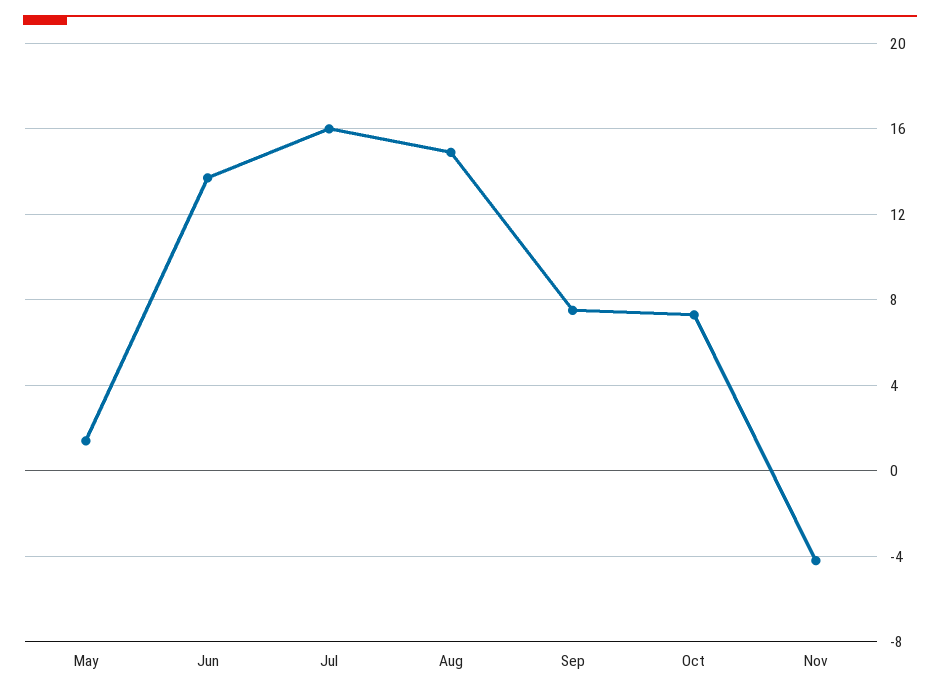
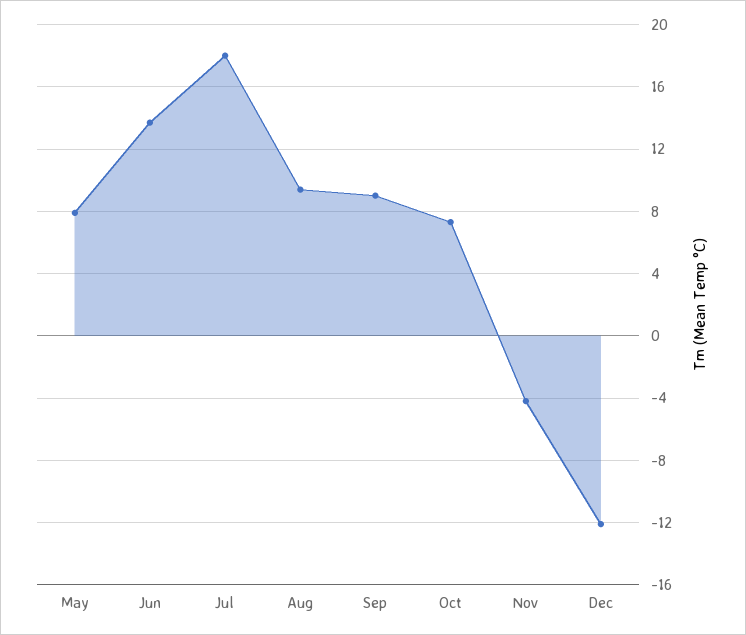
May: 1.5 -> 8
Jul: 16 -> 18
Aug: 15 -> 9.5
Sep: 7.5 -> 9
Dec: none -> -12

